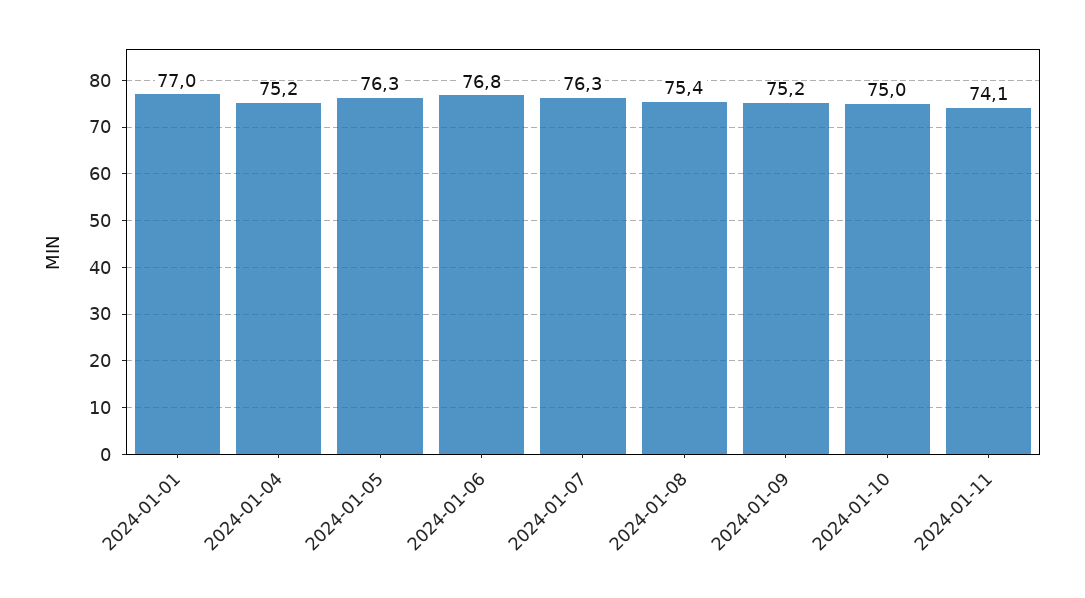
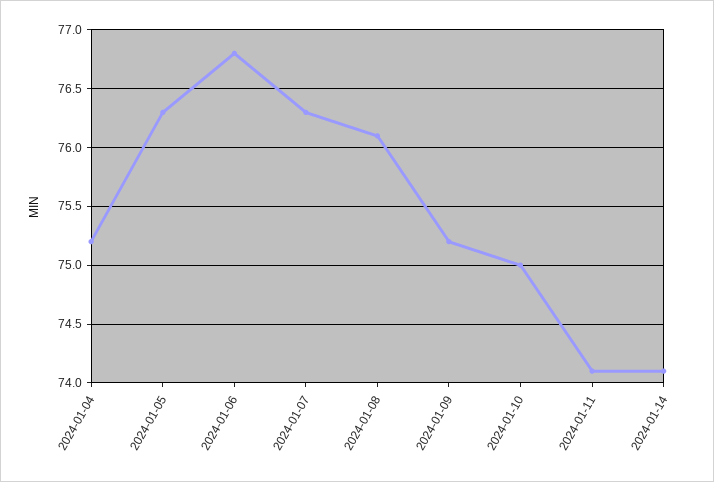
2024-01-01: 77 -> none
2024-01-08: 75.4 -> 76.1
2024-01-14: none -> 74.1

